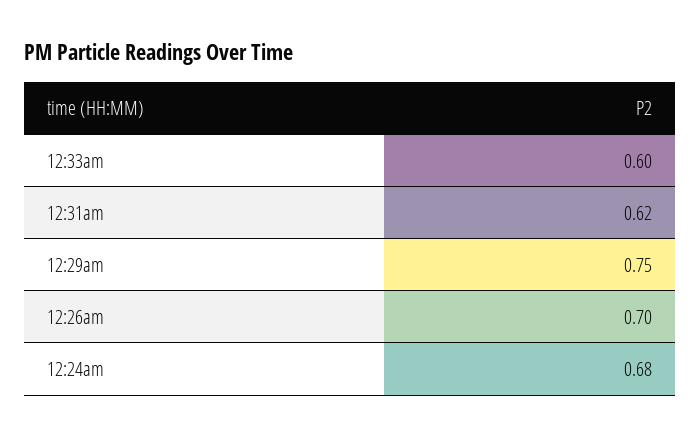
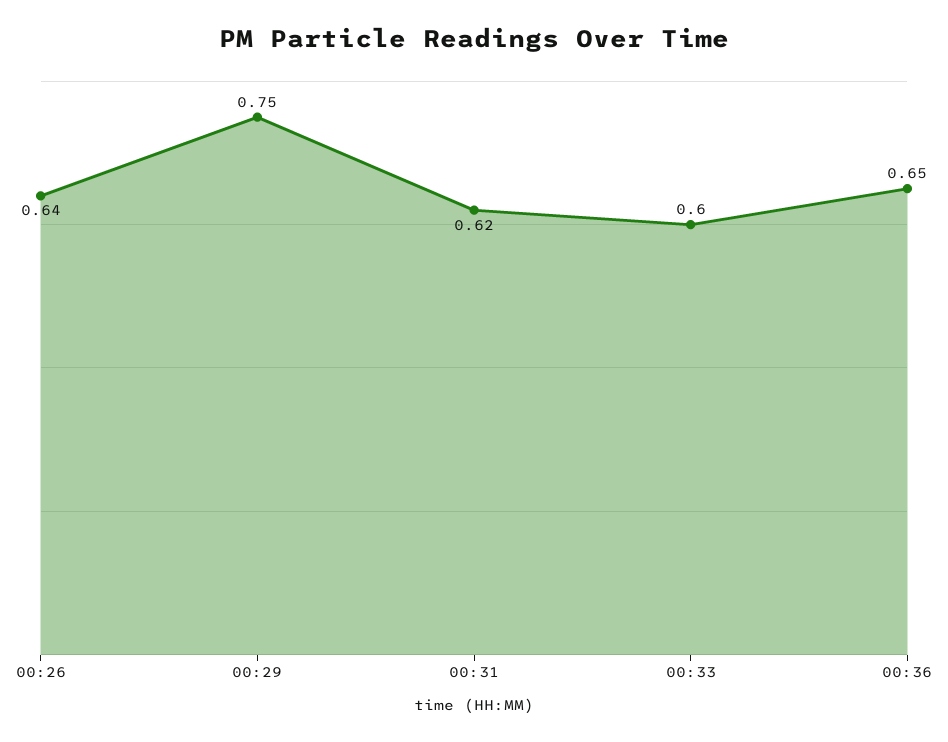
12:26am: 0.7 -> 0.64
12:24am: 0.68 -> none
00:36: none -> 0.65

